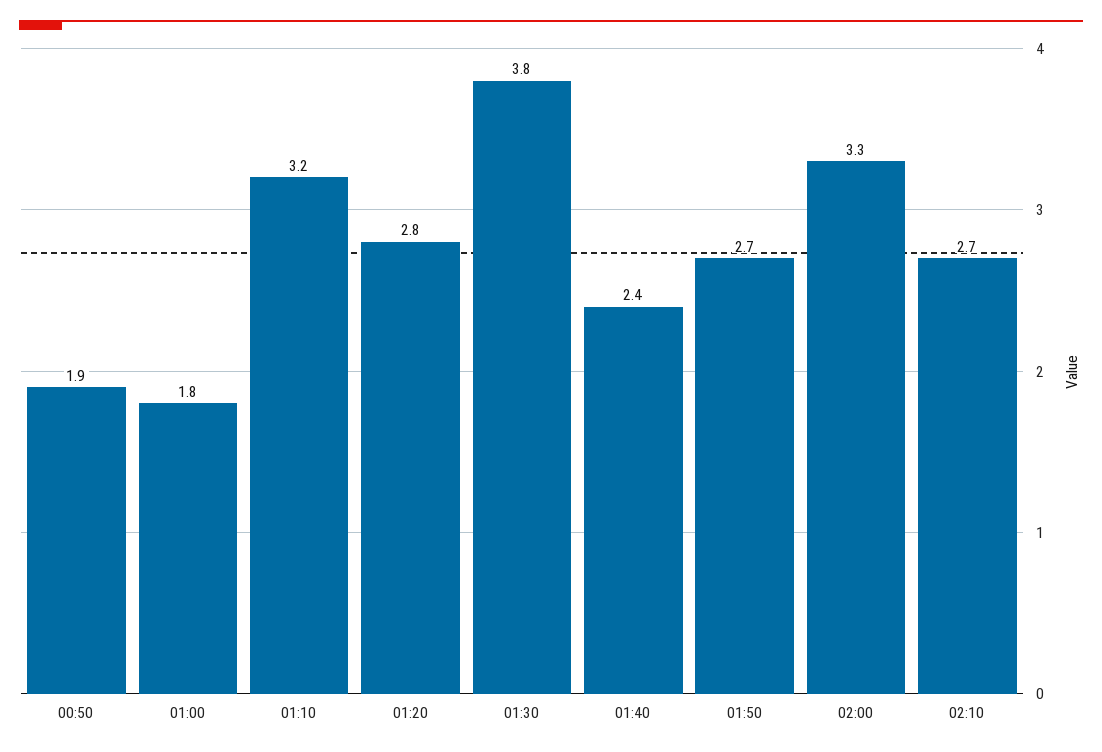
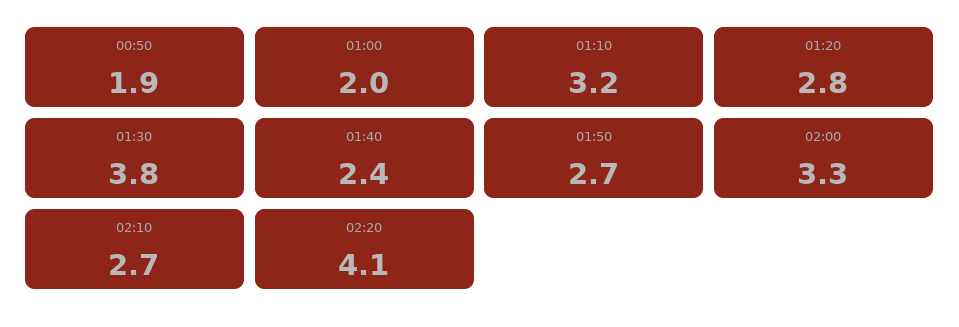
01:00: 1.8 -> 2
02:20: none -> 4.1

